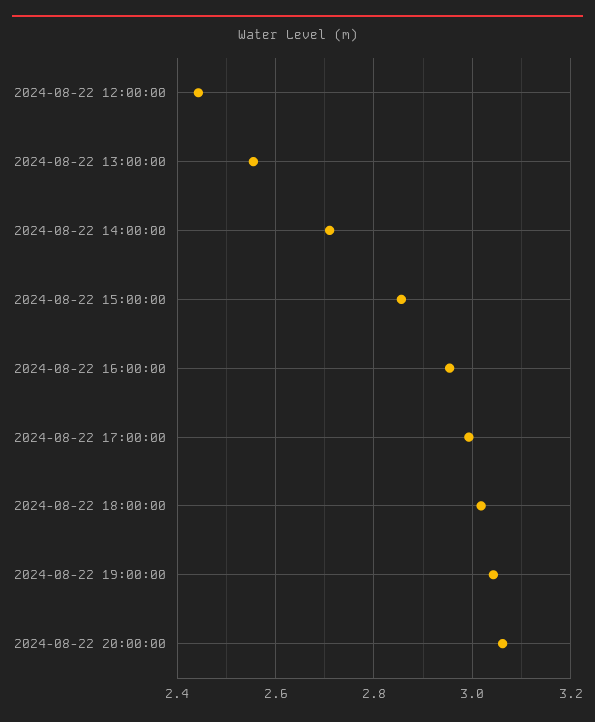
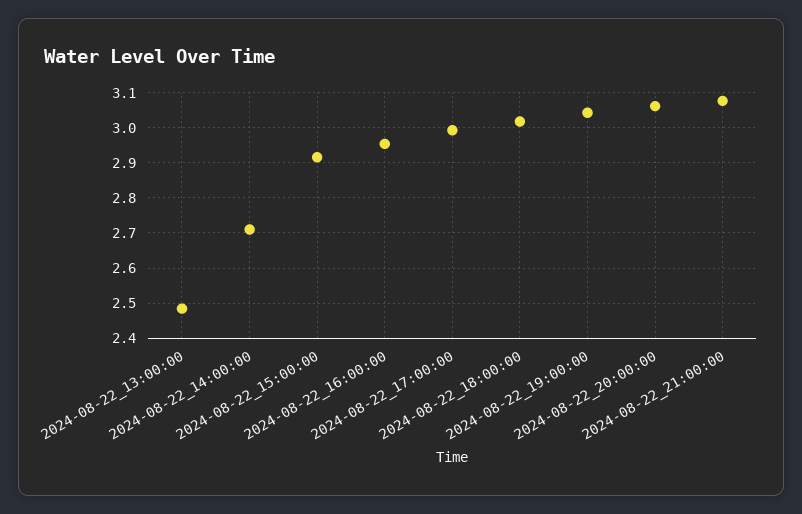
2024-08-22 12:00:00: 2.44 -> none
2024-08-22 13:00:00: 2.56 -> 2.48
2024-08-22 15:00:00: 2.86 -> 2.92
2024-08-22_21:00:00: none -> 3.08

